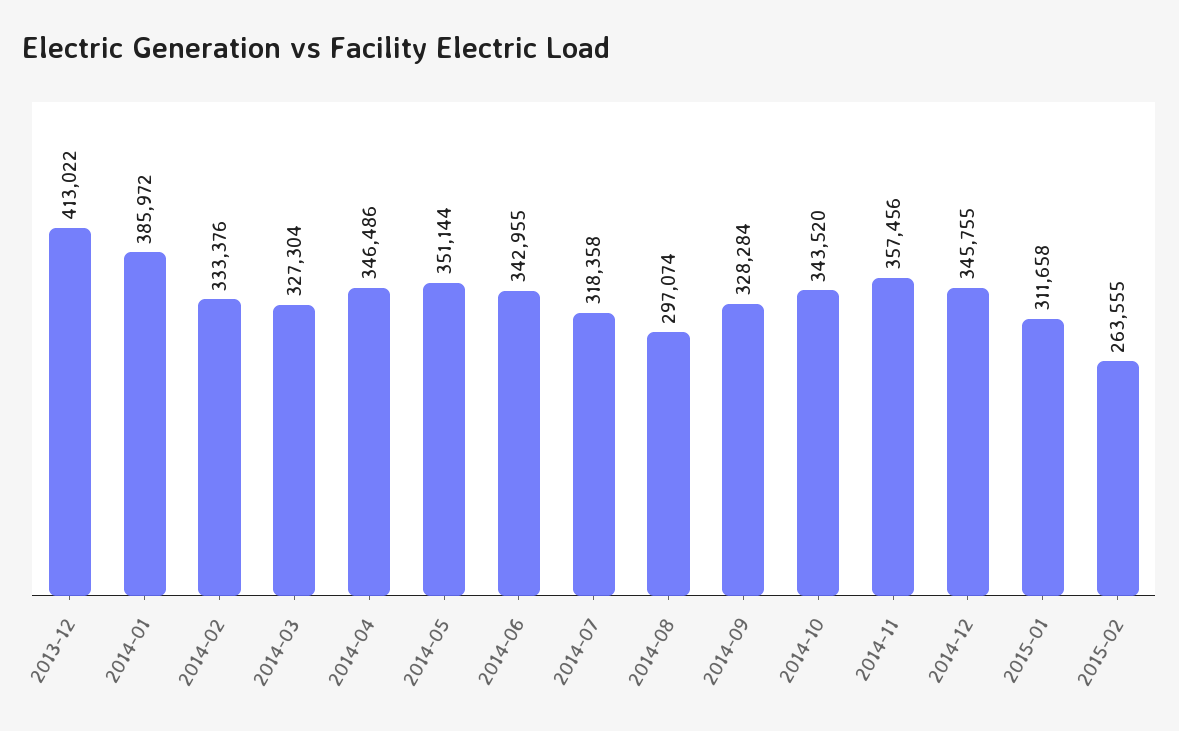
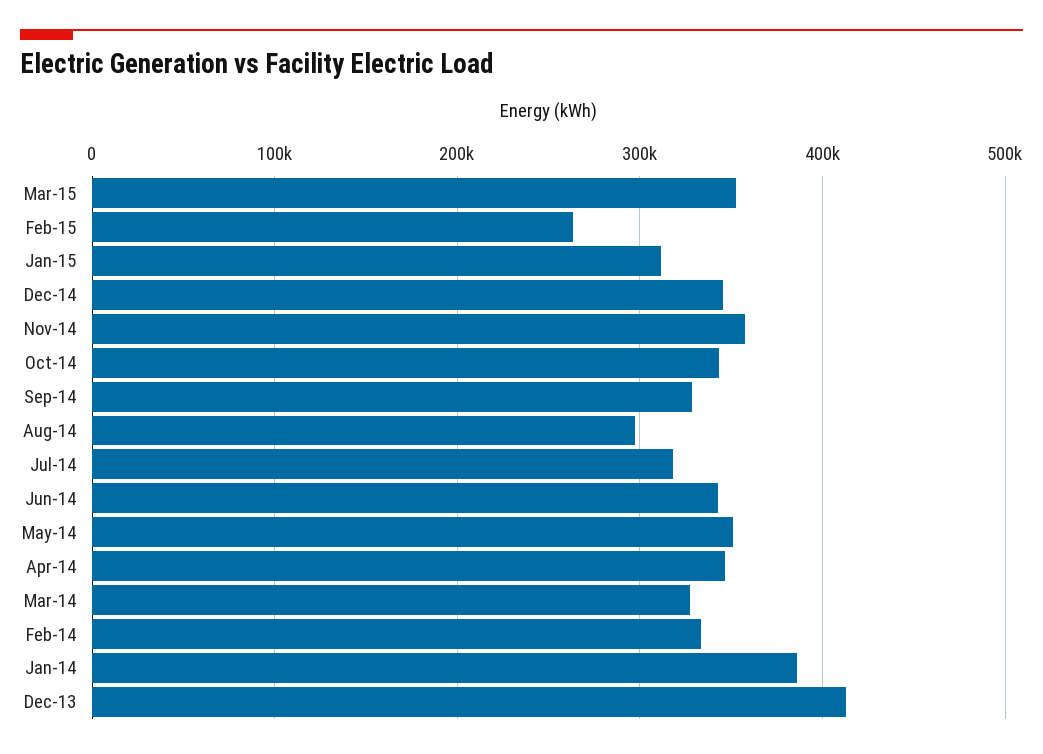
Mar-15: none -> 350000

